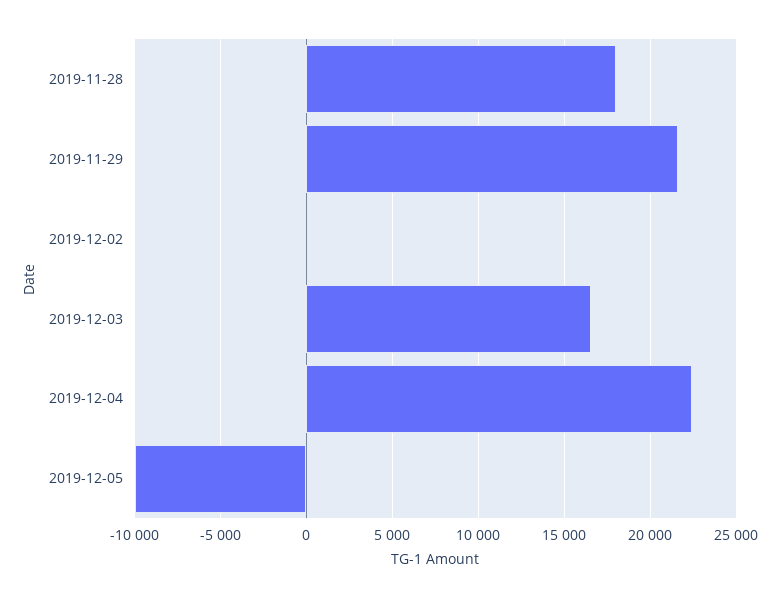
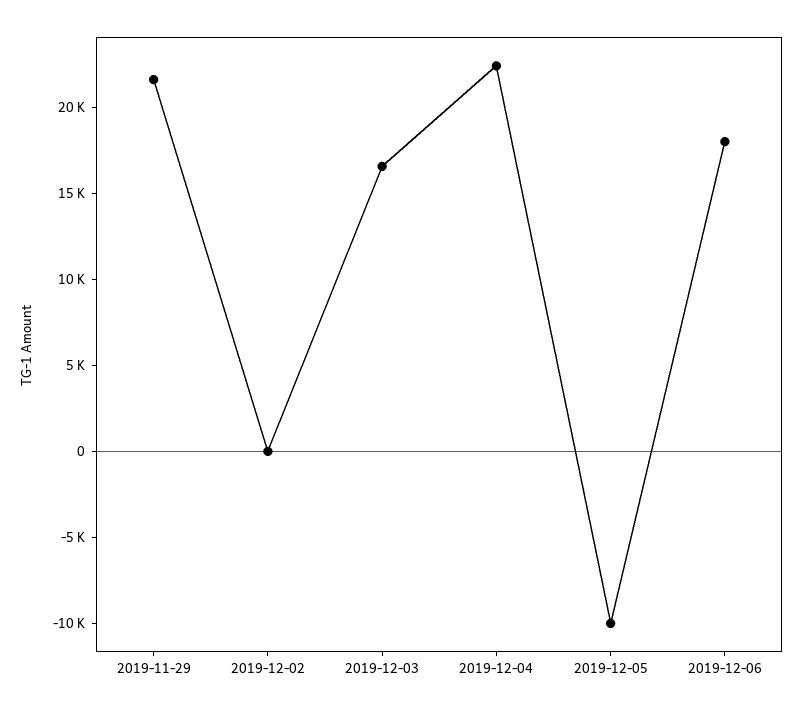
2019-11-28: 18000 -> none
2019-12-06: none -> 18000

